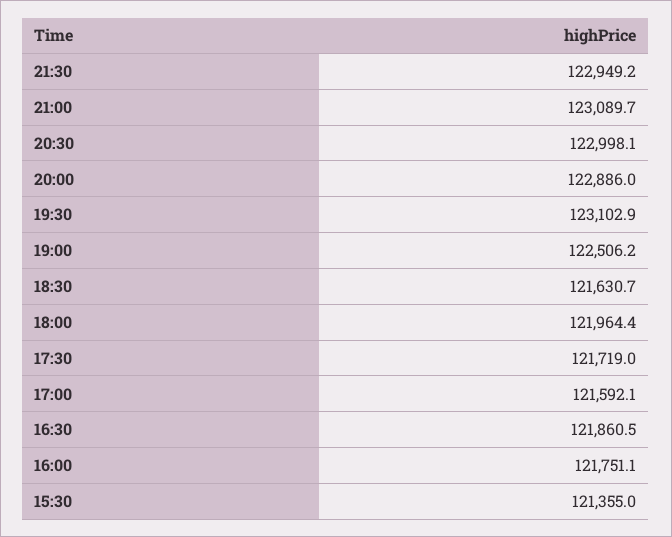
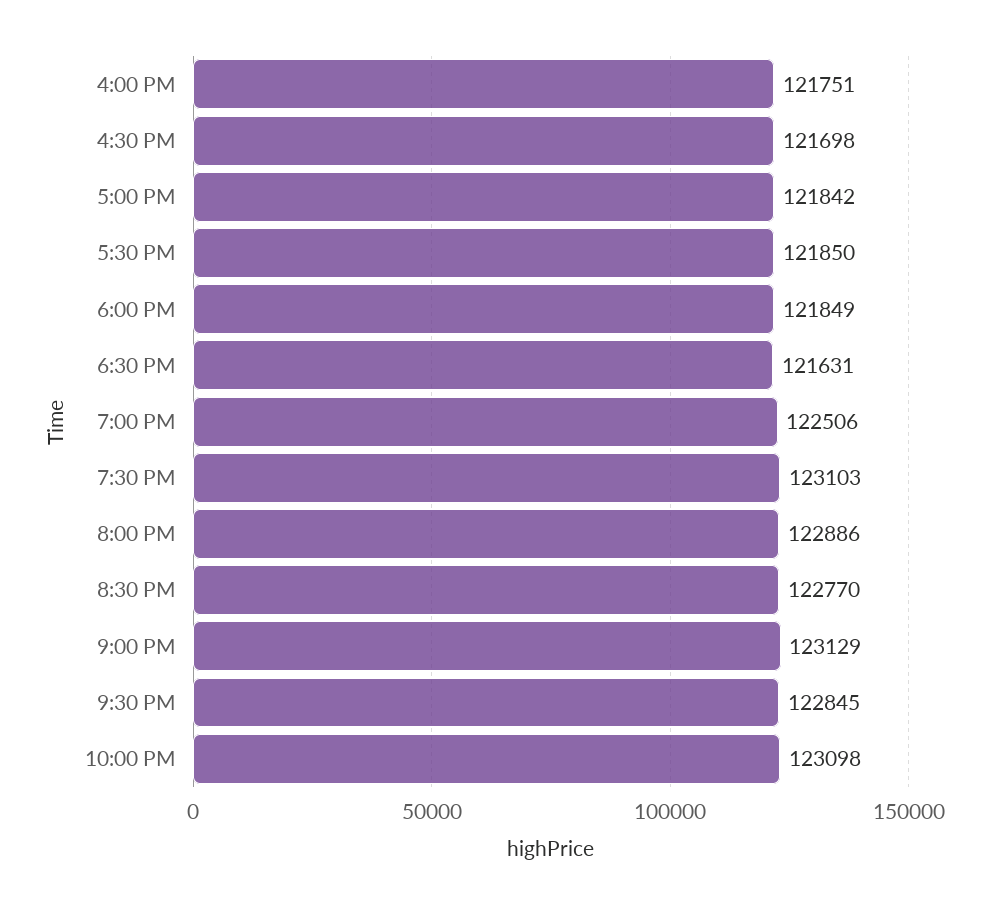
21:30: 122949.2 -> 122845
21:00: 123089.7 -> 123129
20:30: 122998.1 -> 122770
18:00: 121964.4 -> 121849
17:30: 121719 -> 121850
17:00: 121592.1 -> 121842
16:30: 121860.5 -> 121698
15:30: 121355 -> none
10:00 PM: none -> 123098

